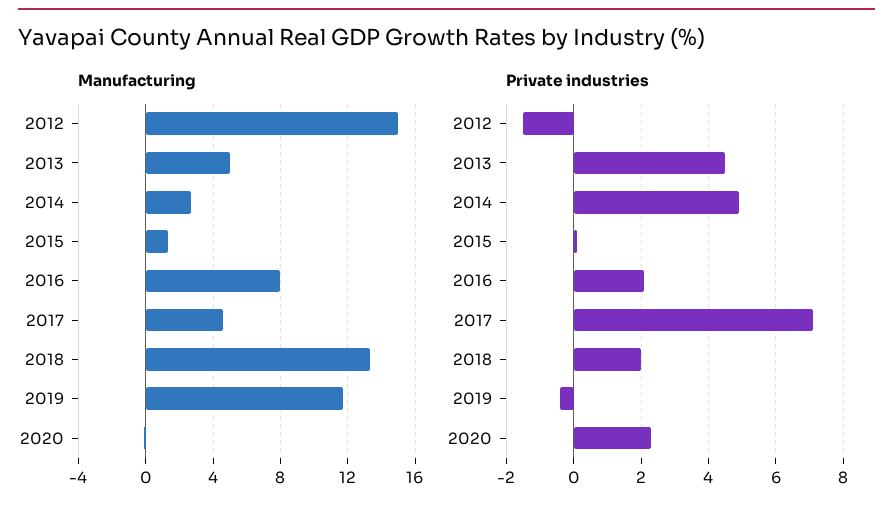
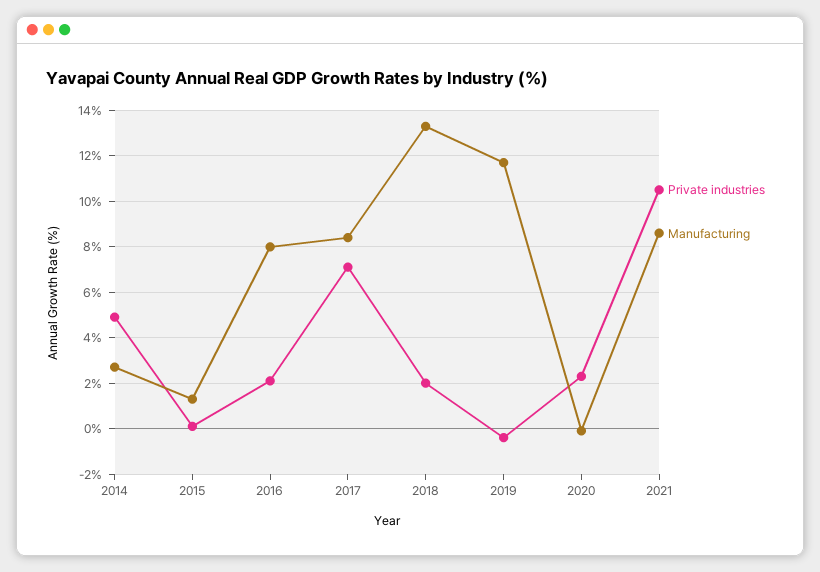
Manufacturing, 2012: 15 -> none
Manufacturing, 2013: 5 -> none
Manufacturing, 2017: 4.5 -> 8.5
Private industries, 2012: -1.5 -> none
Private industries, 2013: 4.5 -> none
Private industries, 2021: none -> 10.5
Manufacturing, 2021: none -> 8.5

